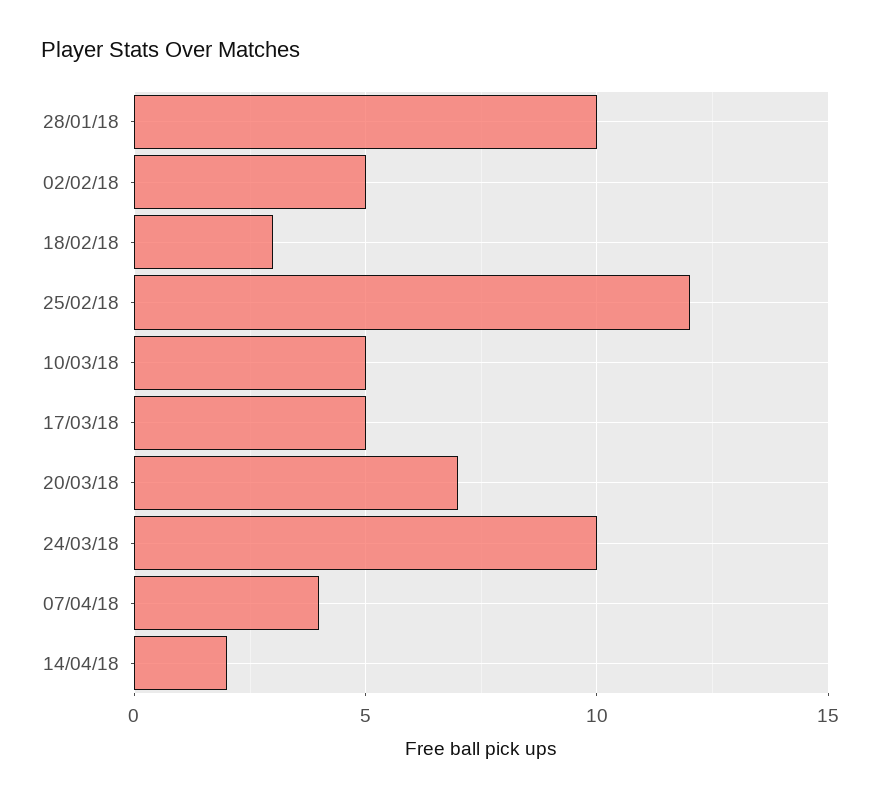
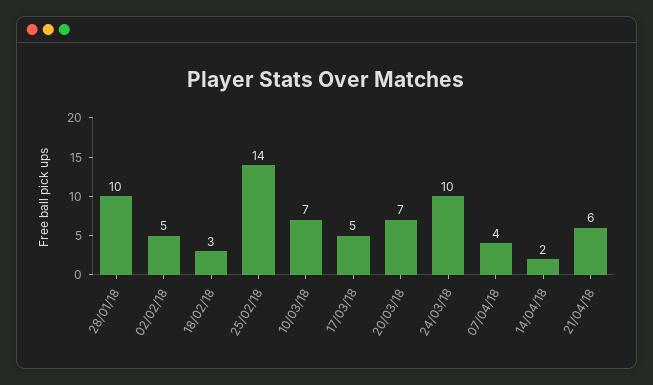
25/02/18: 12 -> 14
10/03/18: 5 -> 7
21/04/18: none -> 6

